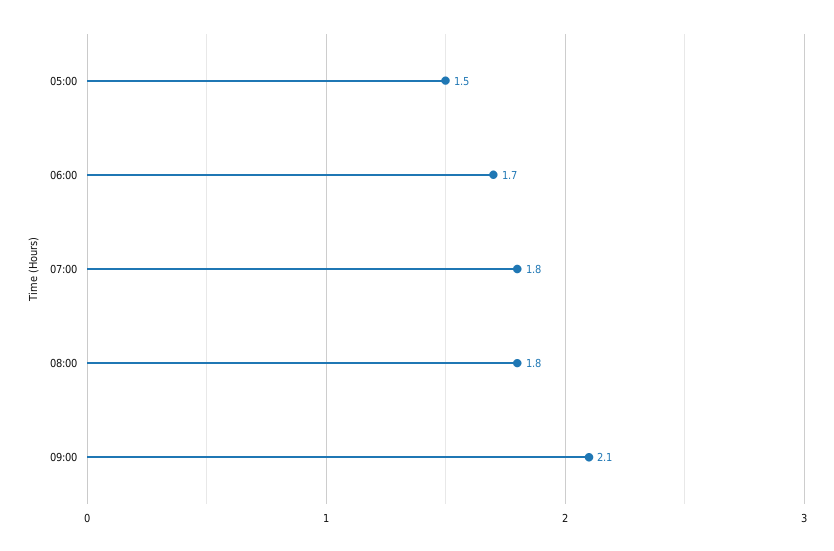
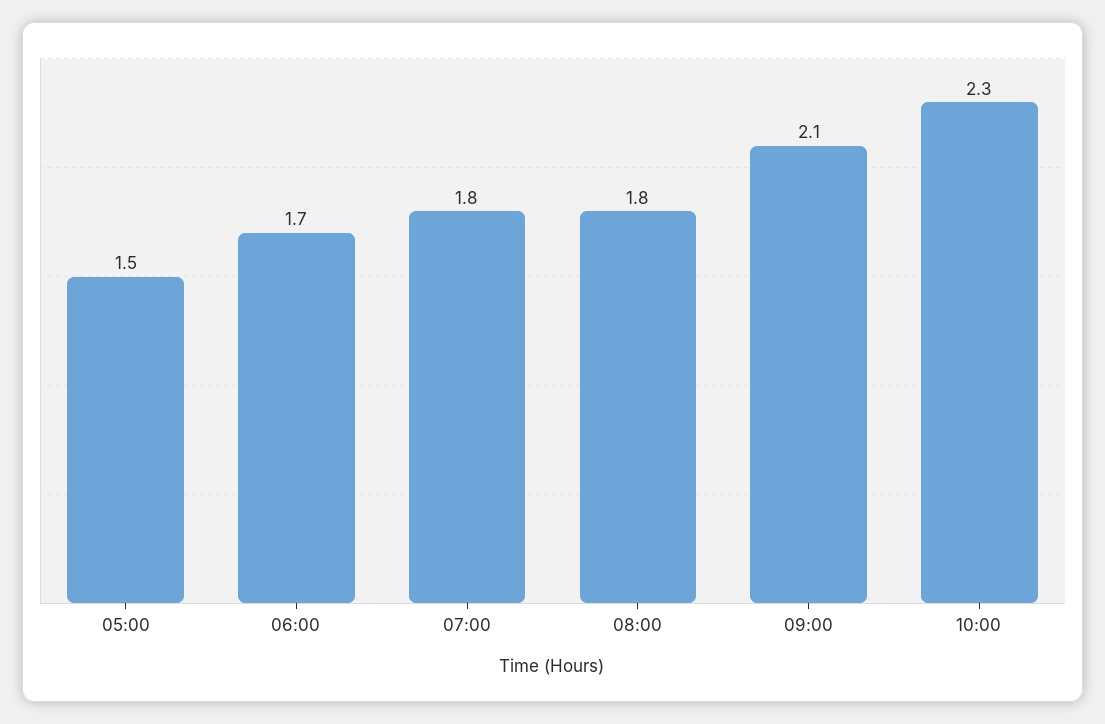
10:00: none -> 2.3

